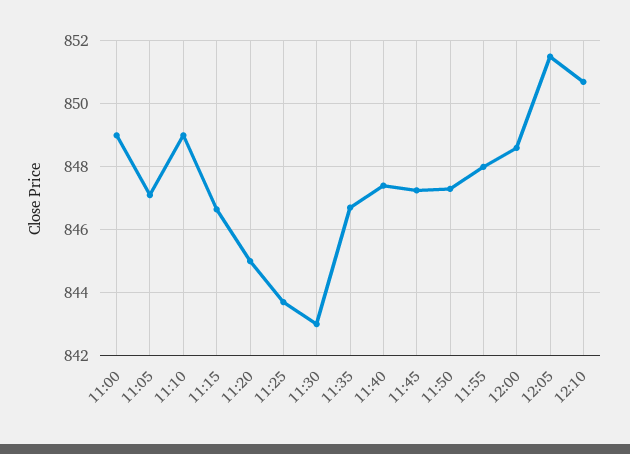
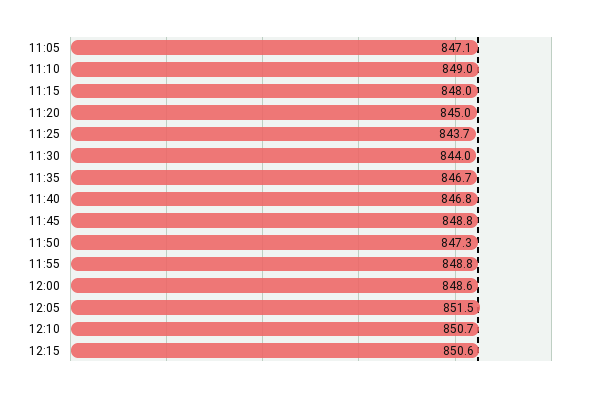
11:00: 849 -> none
11:15: 846.6 -> 848
11:30: 843 -> 844
11:40: 847.4 -> 846.8
11:45: 847.2 -> 848.8
11:55: 848 -> 848.8
12:15: none -> 850.6

